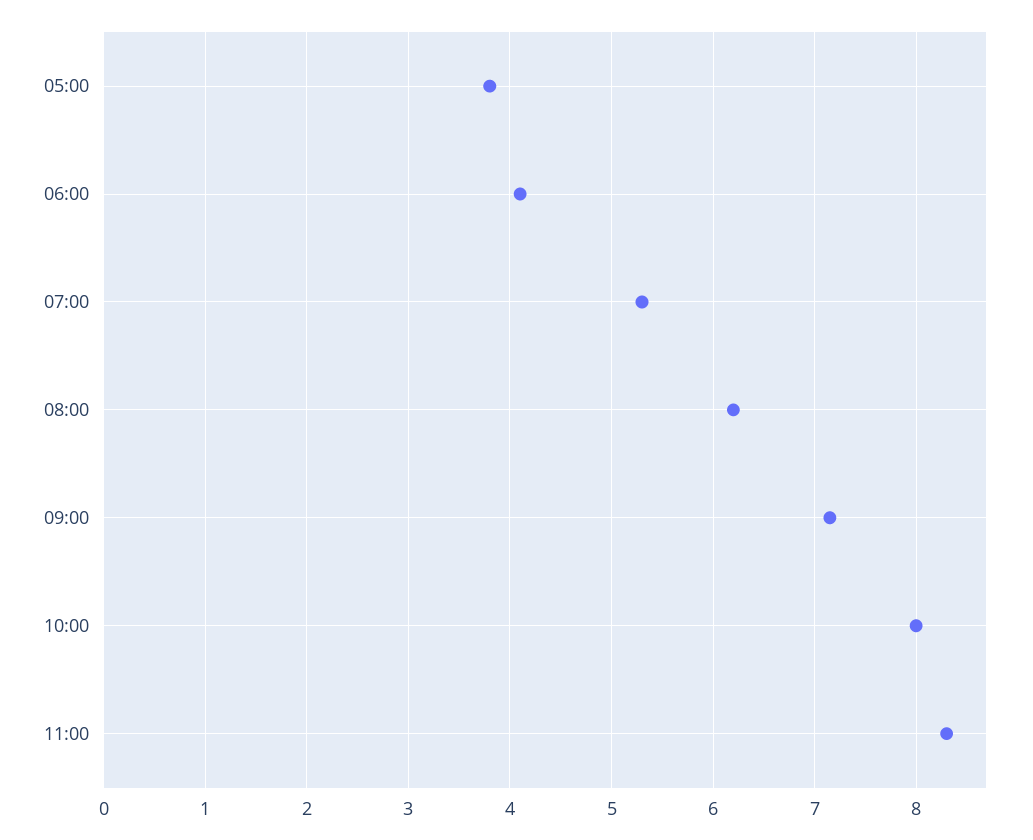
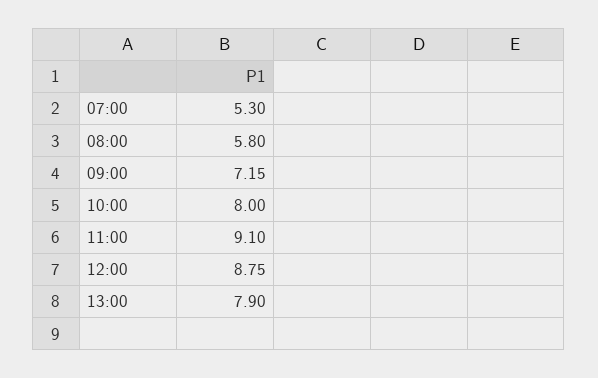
05:00: 3.8 -> none
06:00: 4.1 -> none
08:00: 6.2 -> 5.8
11:00: 8.3 -> 9.1
12:00: none -> 8.75
13:00: none -> 7.9

